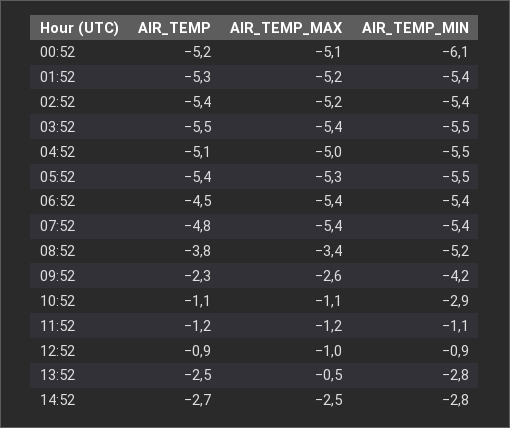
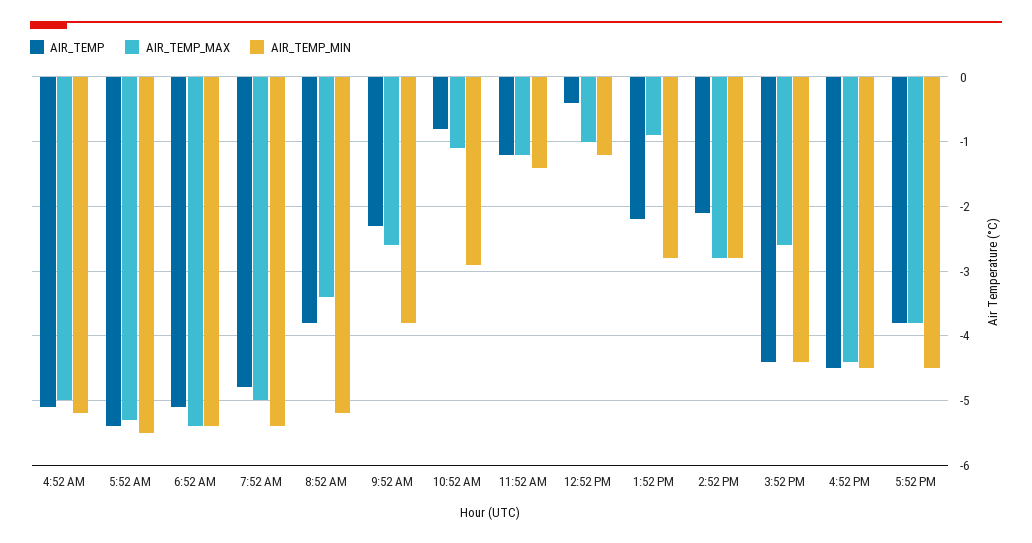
AIR_TEMP, 00:52: -5.2 -> none
AIR_TEMP_MAX, 00:52: -5.1 -> none
AIR_TEMP_MIN, 00:52: -6.1 -> none
AIR_TEMP, 01:52: -5.3 -> none
AIR_TEMP_MAX, 01:52: -5.2 -> none
AIR_TEMP_MIN, 01:52: -5.4 -> none
AIR_TEMP, 02:52: -5.4 -> none
AIR_TEMP_MAX, 02:52: -5.2 -> none
AIR_TEMP_MIN, 02:52: -5.4 -> none
AIR_TEMP, 03:52: -5.5 -> none
AIR_TEMP_MAX, 03:52: -5.4 -> none
AIR_TEMP_MIN, 03:52: -5.5 -> none
AIR_TEMP_MIN, 04:52: -5.5 -> -5.2
AIR_TEMP, 06:52: -4.5 -> -5.1
AIR_TEMP_MAX, 07:52: -5.4 -> -5
AIR_TEMP_MIN, 09:52: -4.2 -> -3.8
AIR_TEMP, 10:52: -1.1 -> -0.8
AIR_TEMP_MIN, 11:52: -1.1 -> -1.4
AIR_TEMP, 12:52: -0.9 -> -0.4
AIR_TEMP_MIN, 12:52: -0.9 -> -1.2
AIR_TEMP, 13:52: -2.5 -> -2.2
AIR_TEMP_MAX, 13:52: -0.5 -> -0.9
AIR_TEMP, 14:52: -2.7 -> -2.1
AIR_TEMP_MAX, 14:52: -2.5 -> -2.8
AIR_TEMP, 3:52 PM: none -> -4.4
AIR_TEMP_MAX, 3:52 PM: none -> -2.6
AIR_TEMP_MIN, 3:52 PM: none -> -4.4
AIR_TEMP, 4:52 PM: none -> -4.5
AIR_TEMP_MAX, 4:52 PM: none -> -4.4
AIR_TEMP_MIN, 4:52 PM: none -> -4.5
AIR_TEMP, 5:52 PM: none -> -3.8
AIR_TEMP_MAX, 5:52 PM: none -> -3.8
AIR_TEMP_MIN, 5:52 PM: none -> -4.5

